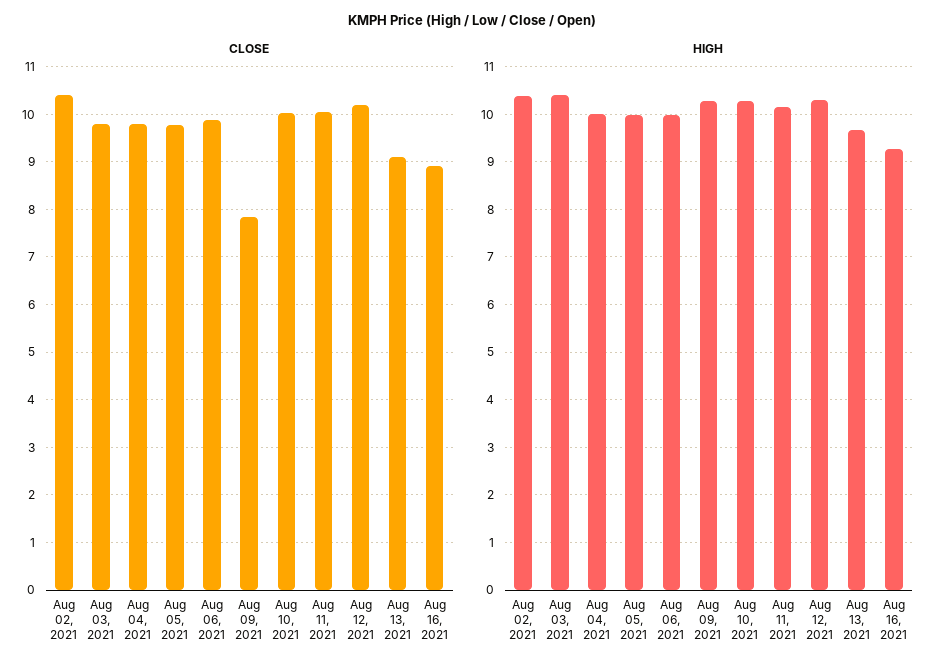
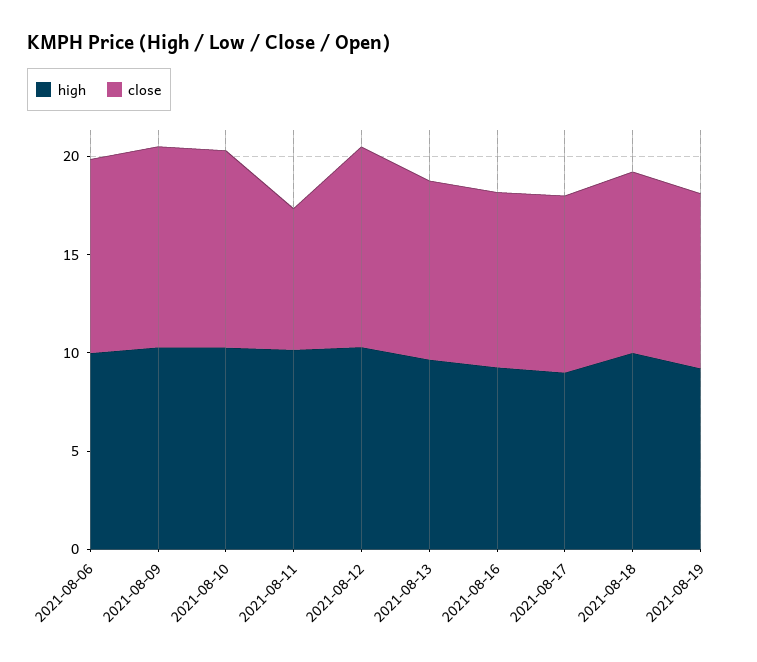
CLOSE, Aug 02, 2021: 10.4 -> none
CLOSE, Aug 03, 2021: 9.8 -> none
CLOSE, Aug 04, 2021: 9.8 -> none
CLOSE, Aug 05, 2021: 9.8 -> none
CLOSE, Aug 09, 2021: 7.8 -> 10
CLOSE, Aug 11, 2021: 10 -> 7
HIGH, Aug 02, 2021: 10.4 -> none
HIGH, Aug 03, 2021: 10.4 -> none
HIGH, Aug 04, 2021: 10 -> none
HIGH, Aug 05, 2021: 10 -> none
HIGH, 2021-08-17: none -> 9
CLOSE, 2021-08-17: none -> 9
HIGH, 2021-08-18: none -> 10
CLOSE, 2021-08-18: none -> 9
HIGH, 2021-08-19: none -> 9
CLOSE, 2021-08-19: none -> 9

